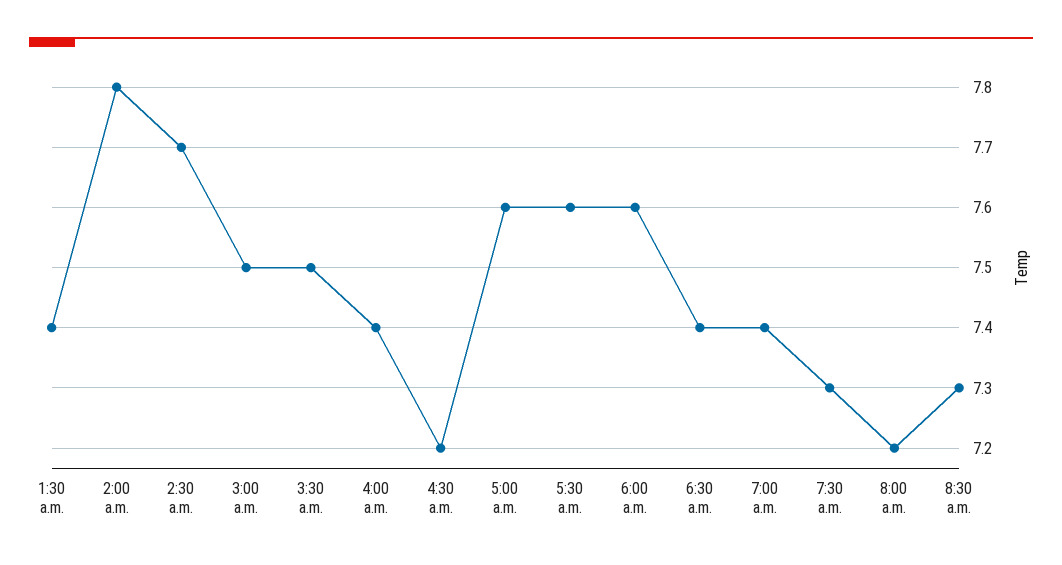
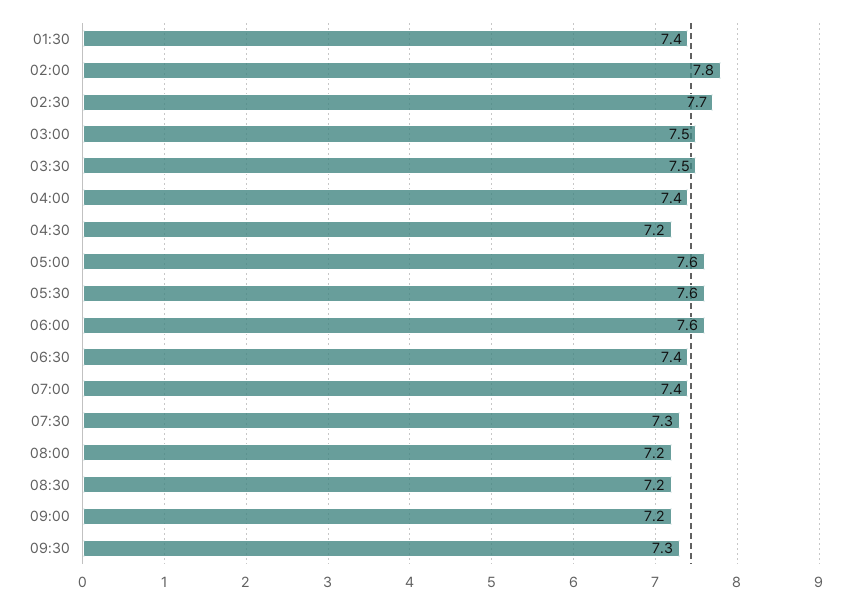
8:30 a.m.: 7.3 -> 7.2
09:00: none -> 7.2
09:30: none -> 7.3

